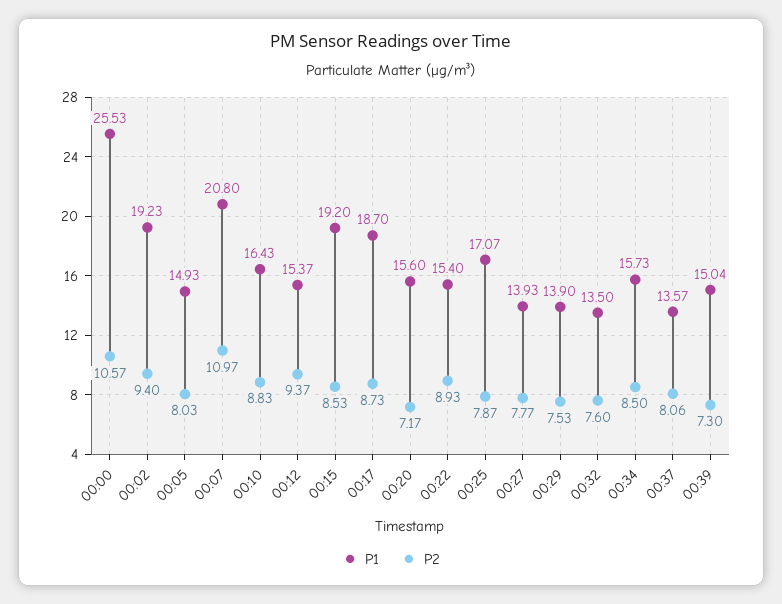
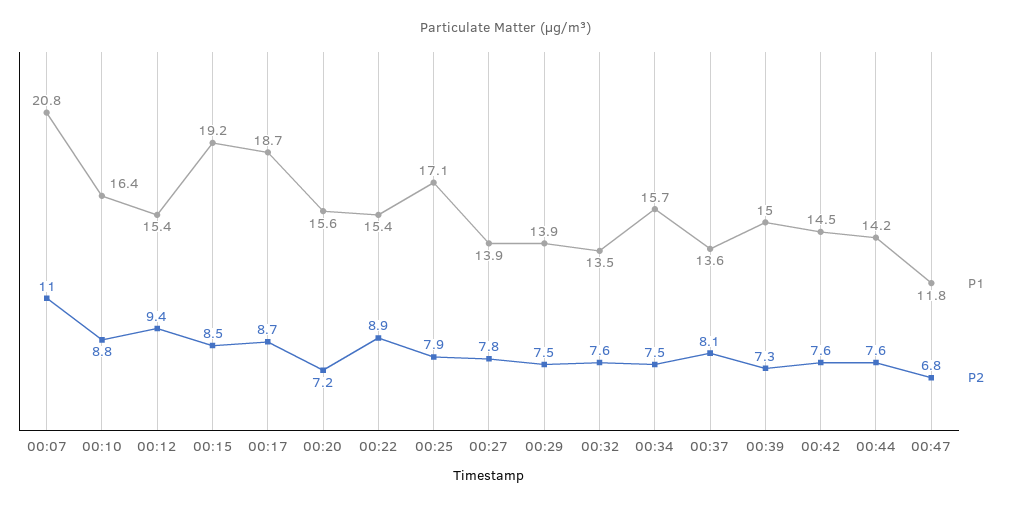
P1, 00:00: 25.53 -> none
P2, 00:00: 10.57 -> none
P1, 00:02: 19.23 -> none
P2, 00:02: 9.4 -> none
P1, 00:05: 14.93 -> none
P2, 00:05: 8.03 -> none
P2, 00:34: 8.5 -> 7.5
P1, 00:42: none -> 14.5
P2, 00:42: none -> 7.6
P1, 00:44: none -> 14.2
P2, 00:44: none -> 7.6
P1, 00:47: none -> 11.8
P2, 00:47: none -> 6.8

